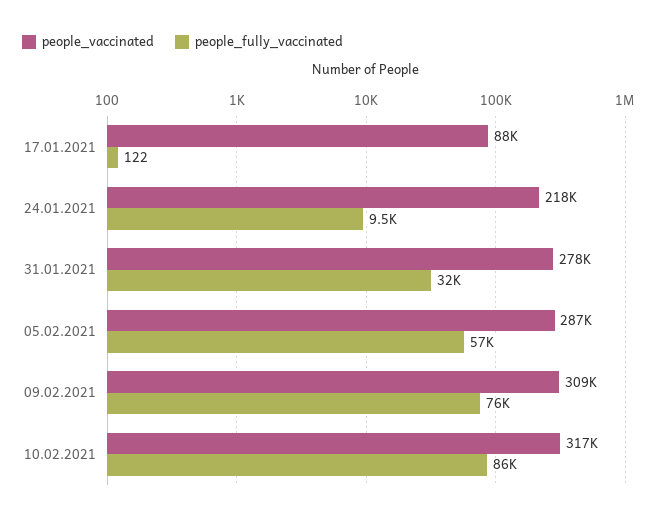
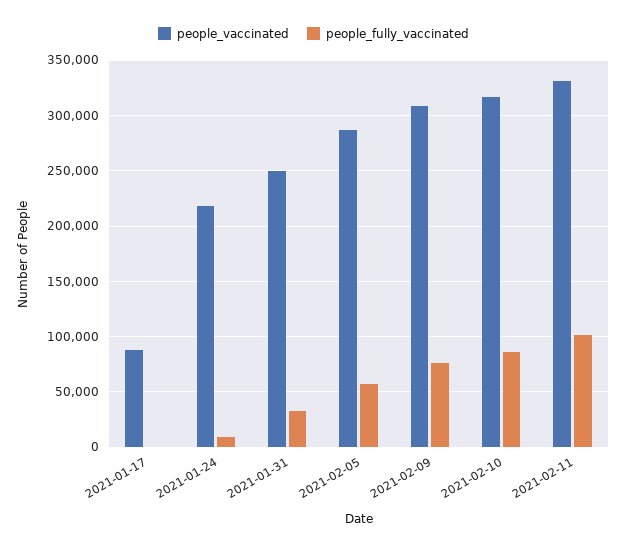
people_vaccinated, 31.01.2021: 278000 -> 250000
people_vaccinated, 2021-02-11: none -> 330000
people_fully_vaccinated, 2021-02-11: none -> 100000

